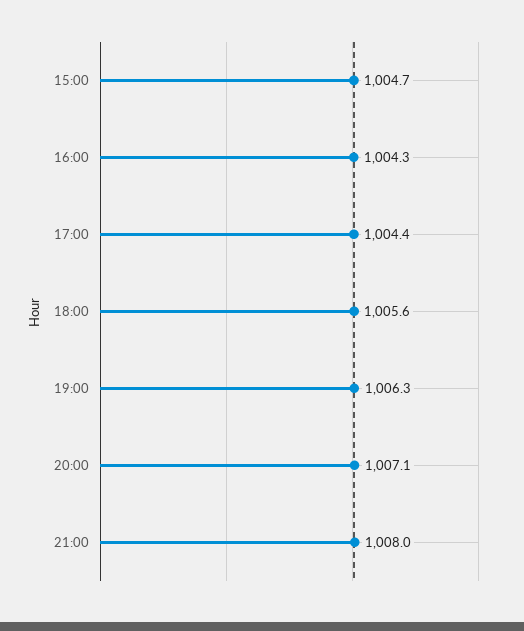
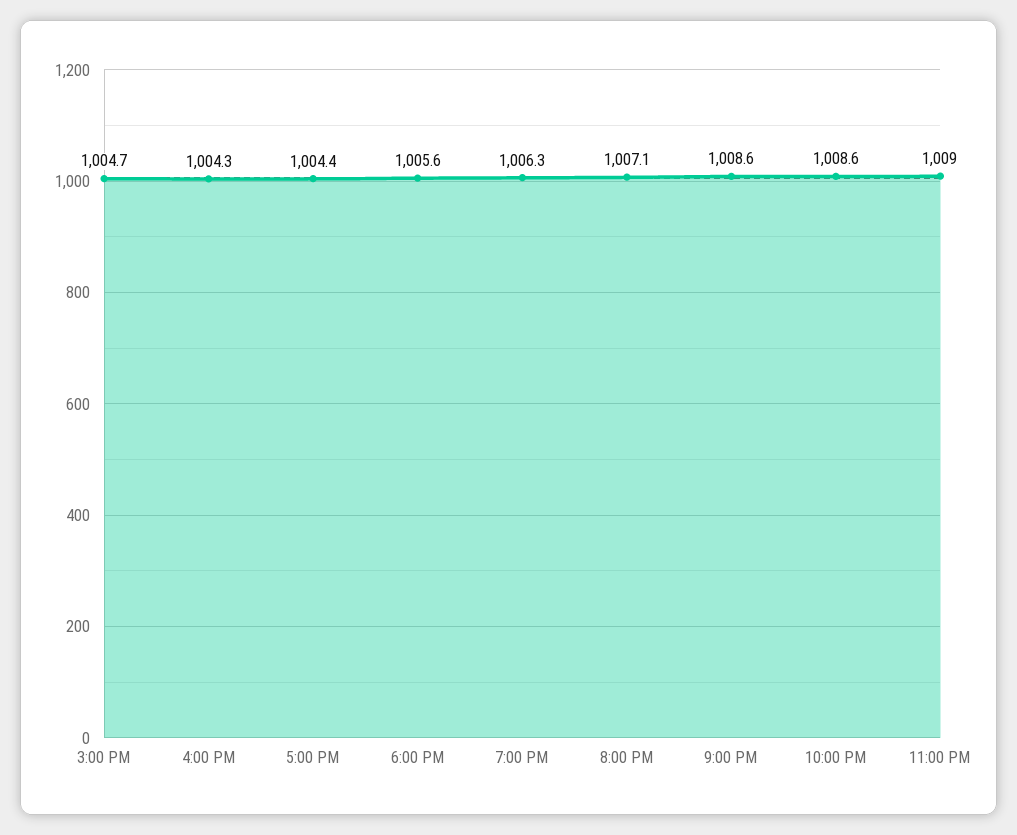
21:00: 1008 -> 1008.6
10:00 PM: none -> 1008.6
11:00 PM: none -> 1009

